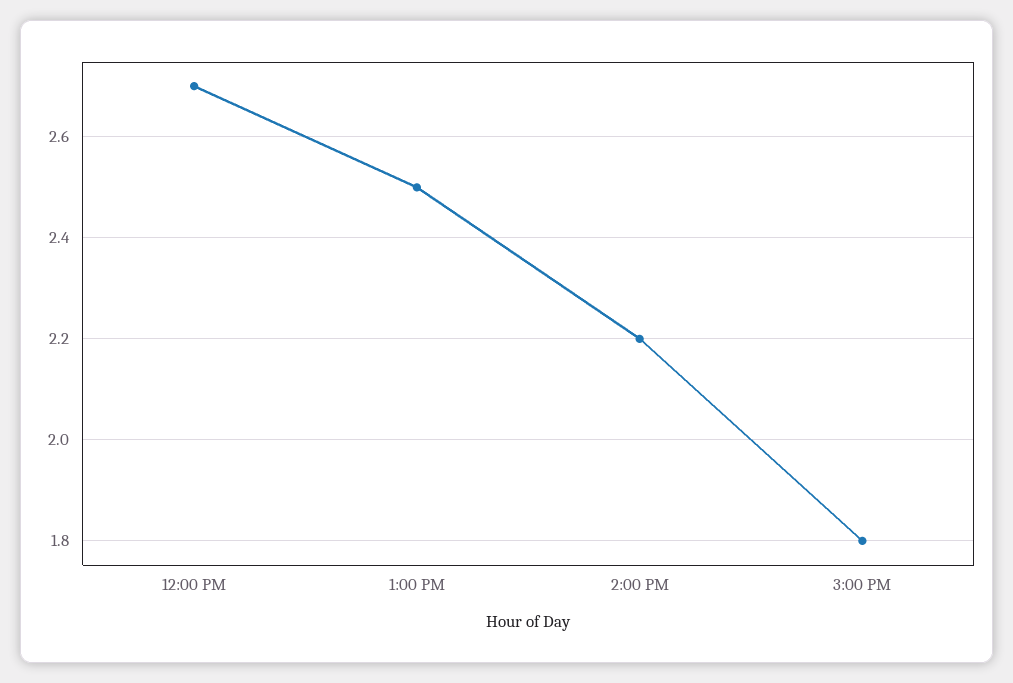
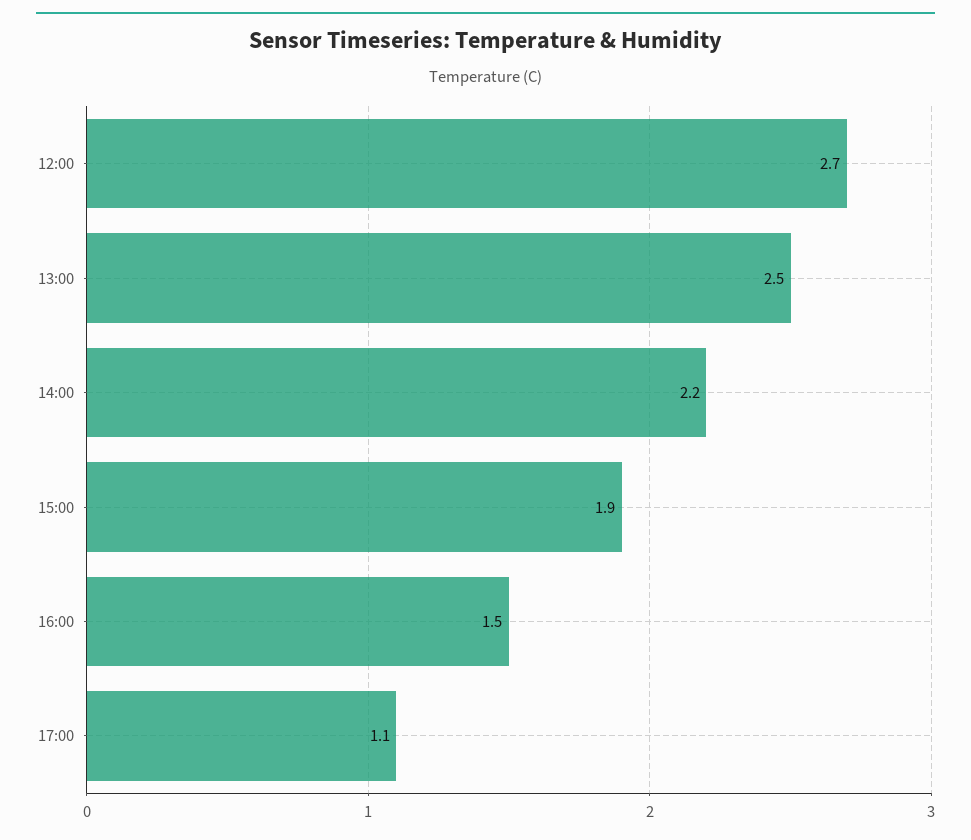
3:00 PM: 1.8 -> 1.9
16:00: none -> 1.5
17:00: none -> 1.1

